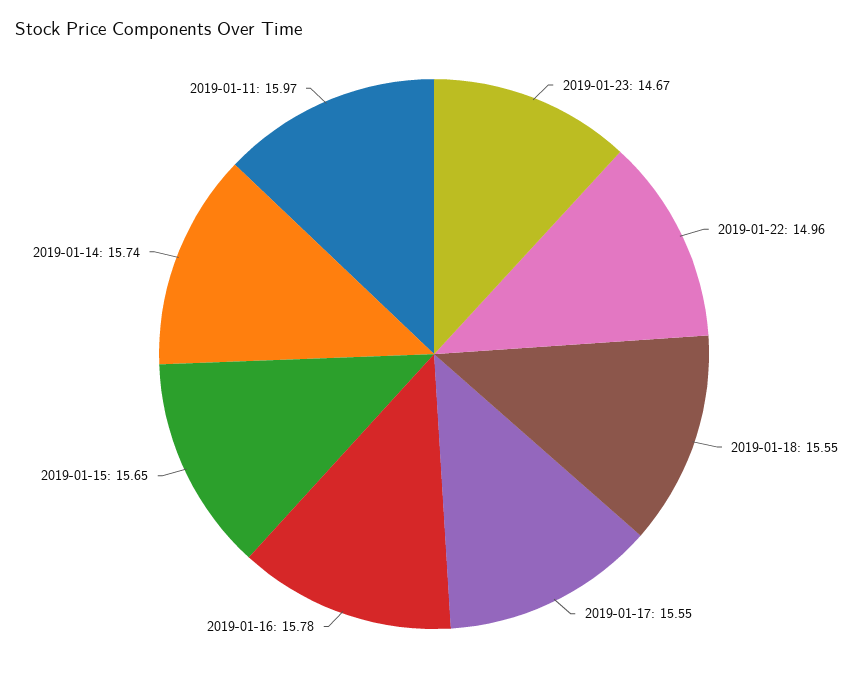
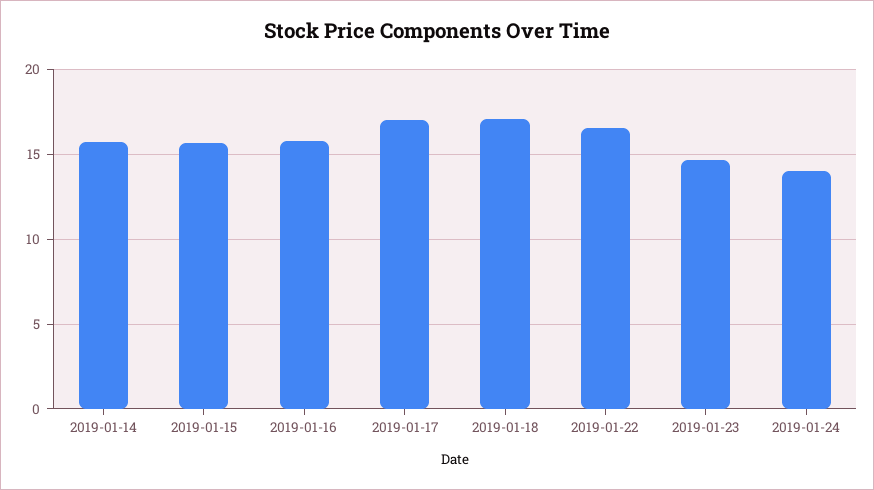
2019-01-22: 14.96 -> 16.5
2019-01-18: 15.55 -> 17
2019-01-17: 15.55 -> 17
2019-01-11: 15.97 -> none
2019-01-24: none -> 14

